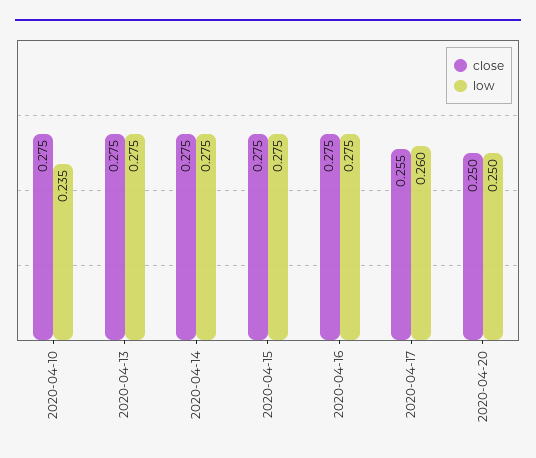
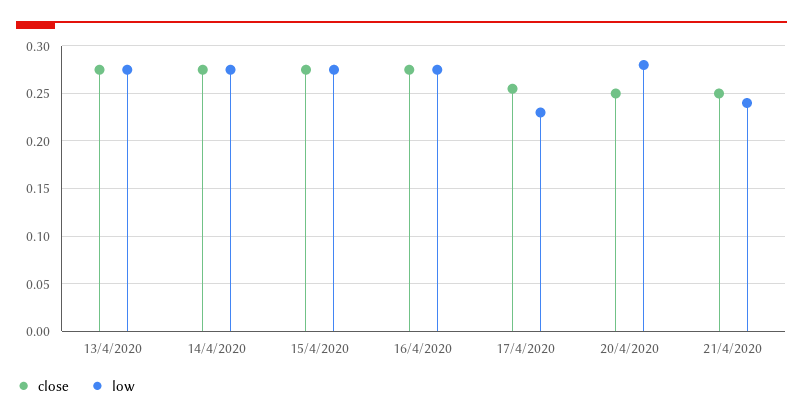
close, 2020-04-10: 0.275 -> none
low, 2020-04-10: 0.235 -> none
low, 2020-04-17: 0.26 -> 0.23
low, 2020-04-20: 0.25 -> 0.28
close, 21/4/2020: none -> 0.25
low, 21/4/2020: none -> 0.24

